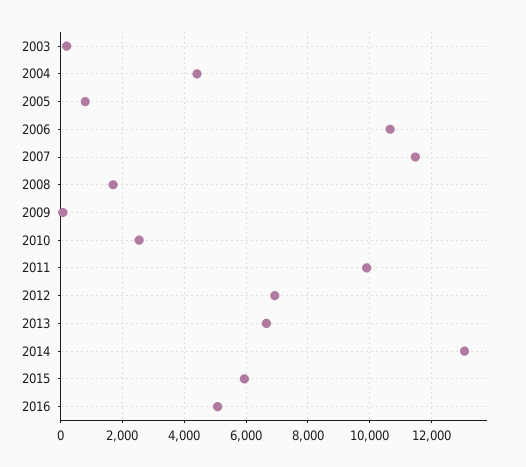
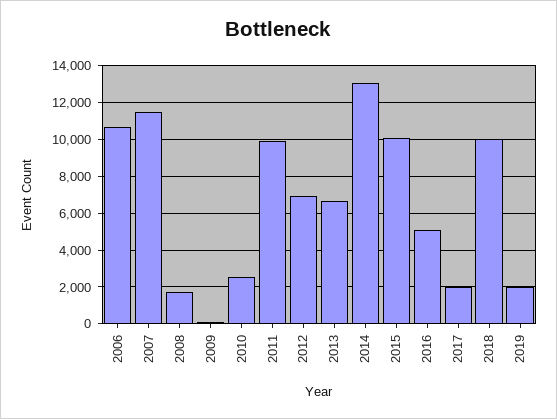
2003: 200 -> none
2004: 4400 -> none
2005: 800 -> none
2015: 6000 -> 10000
2017: none -> 2000
2018: none -> 10000
2019: none -> 2000

